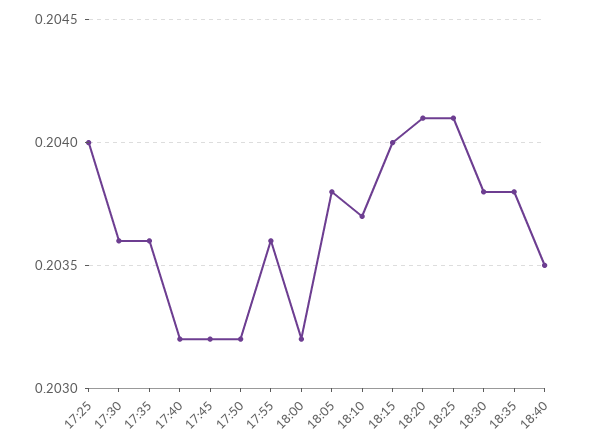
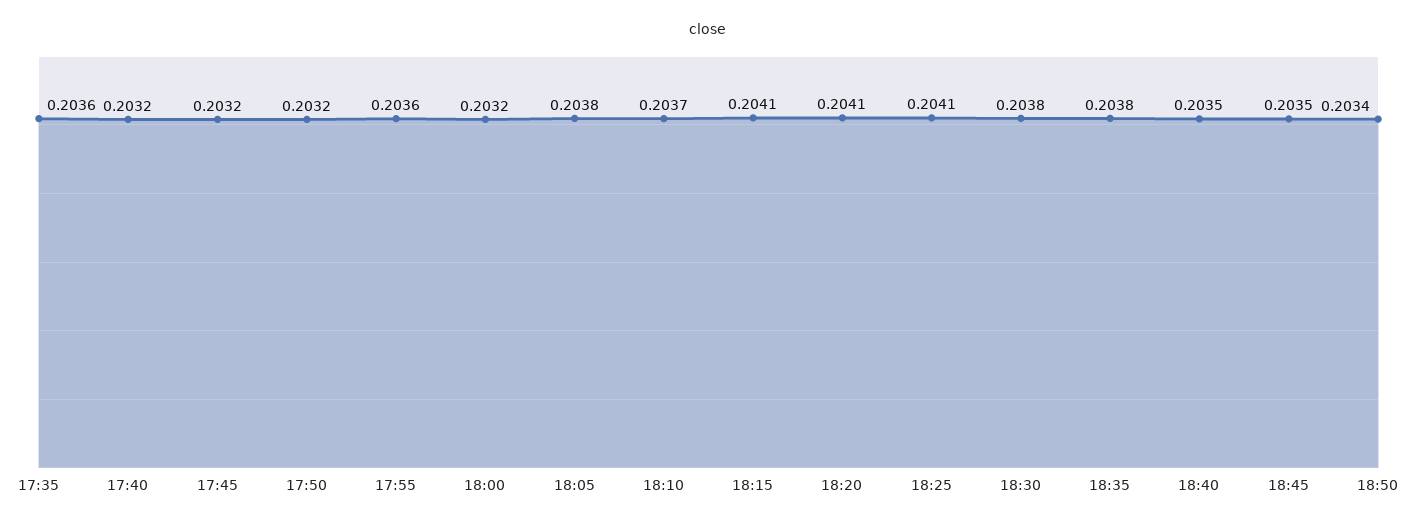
17:25: 0.204 -> none
17:30: 0.2036 -> none
18:15: 0.204 -> 0.2041
18:45: none -> 0.2035
18:50: none -> 0.2034

